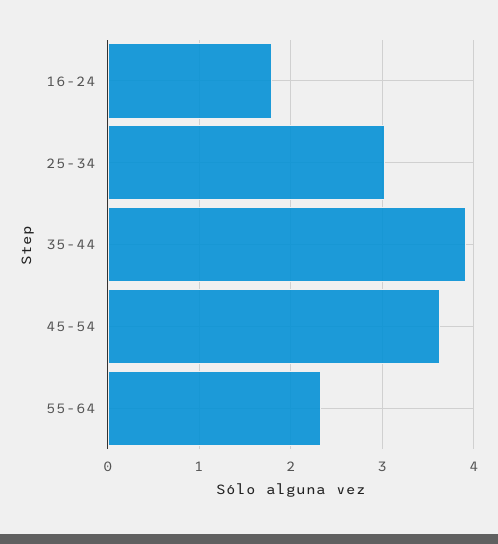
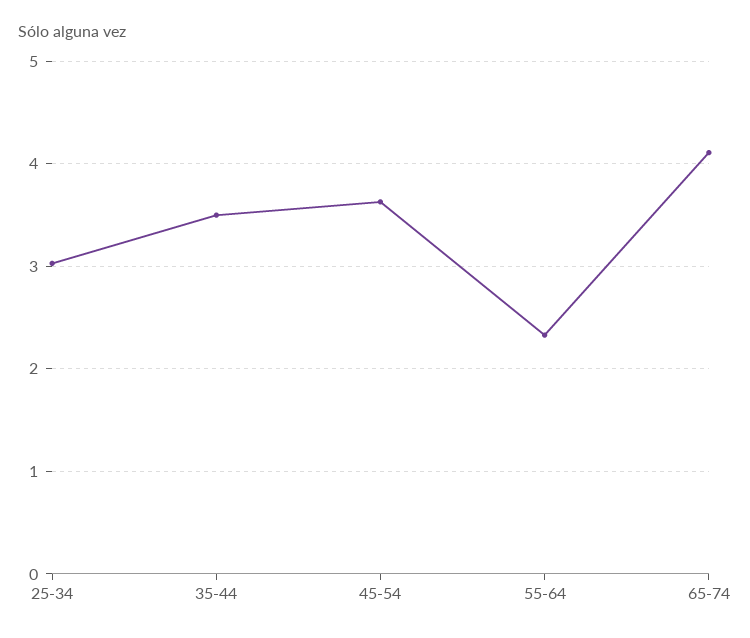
16-24: 1.8 -> none
35-44: 3.9 -> 3.5
65-74: none -> 4.1

